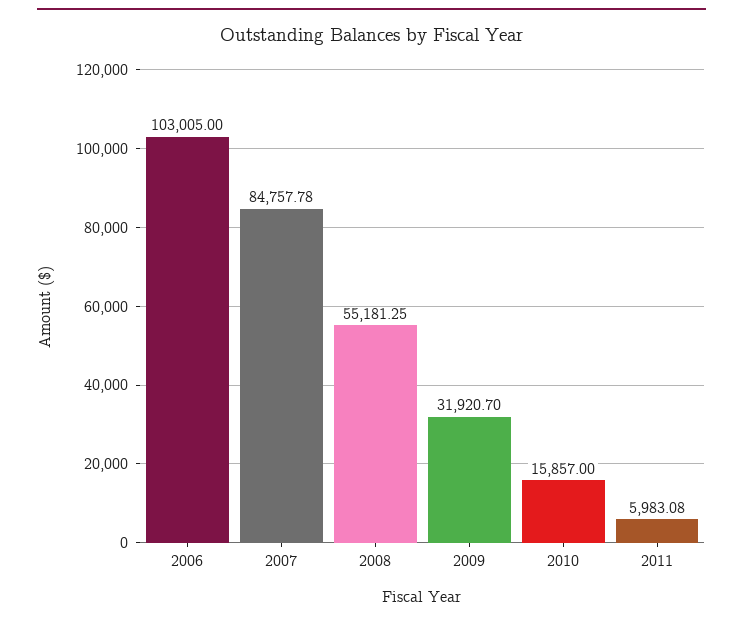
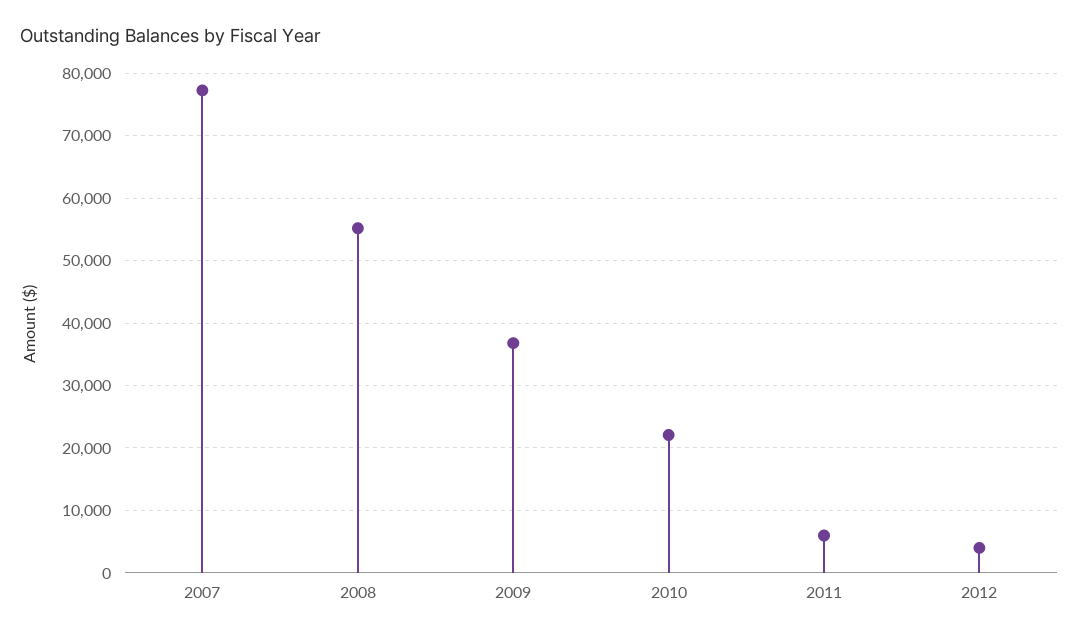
2006: 103005 -> none
2007: 84757.78 -> 77000
2009: 31920.7 -> 37000
2010: 15857 -> 22000
2012: none -> 4000

